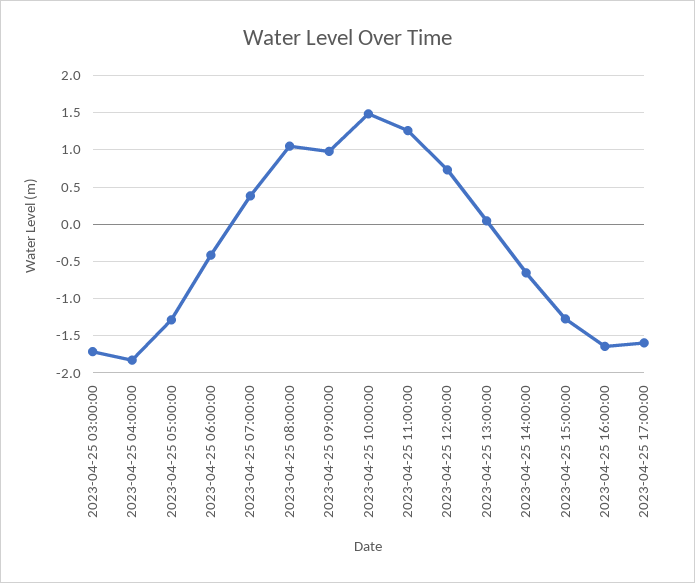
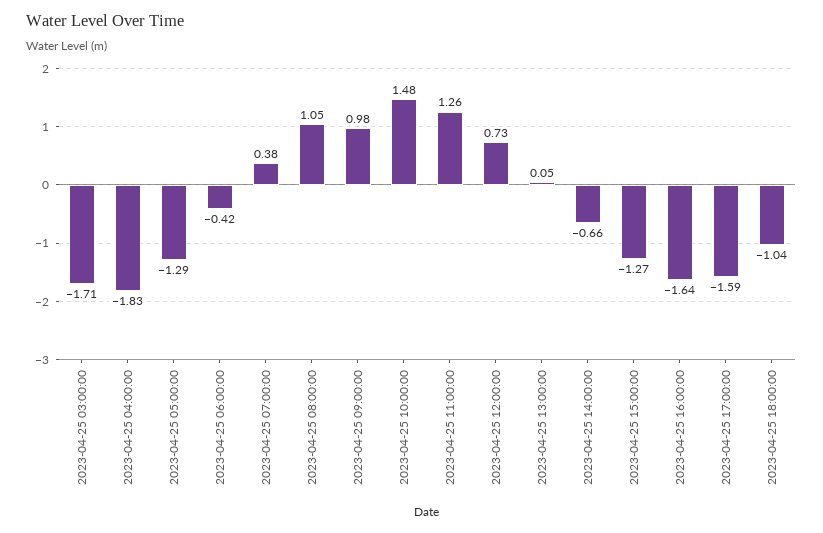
2023-04-25 18:00:00: none -> -1.04

